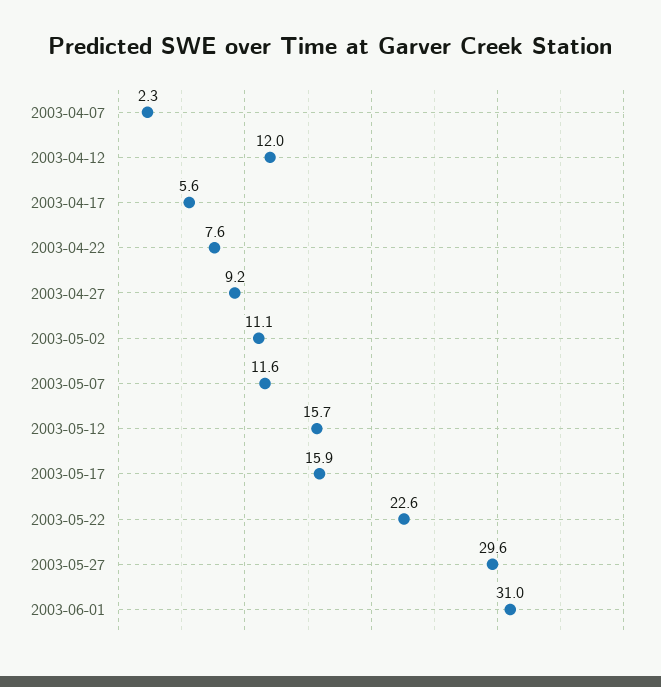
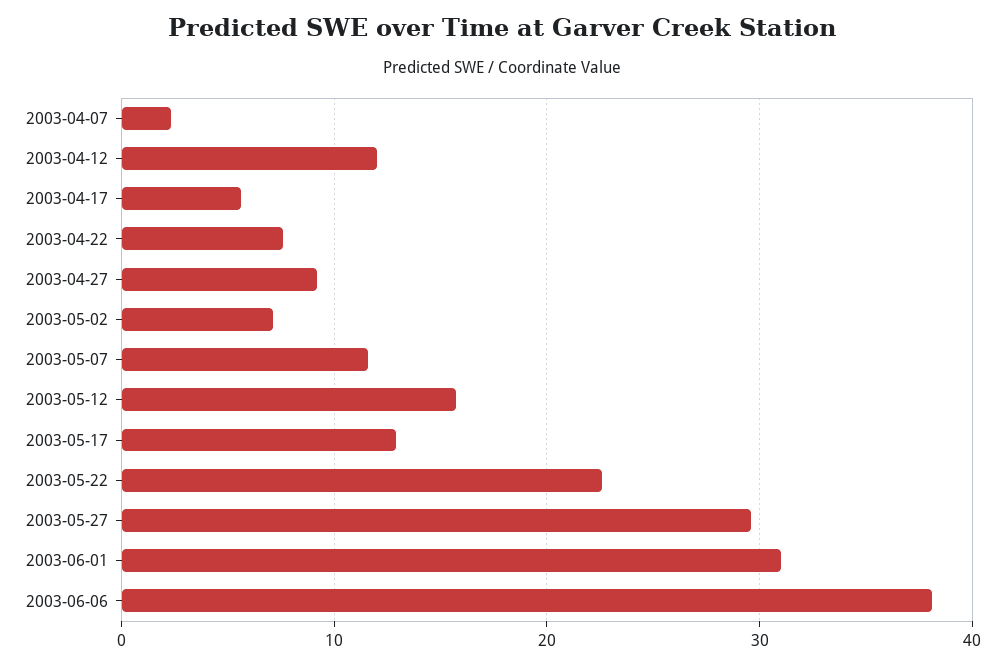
2003-05-02: 11.1 -> 7
2003-05-17: 15.9 -> 13
2003-06-06: none -> 38

